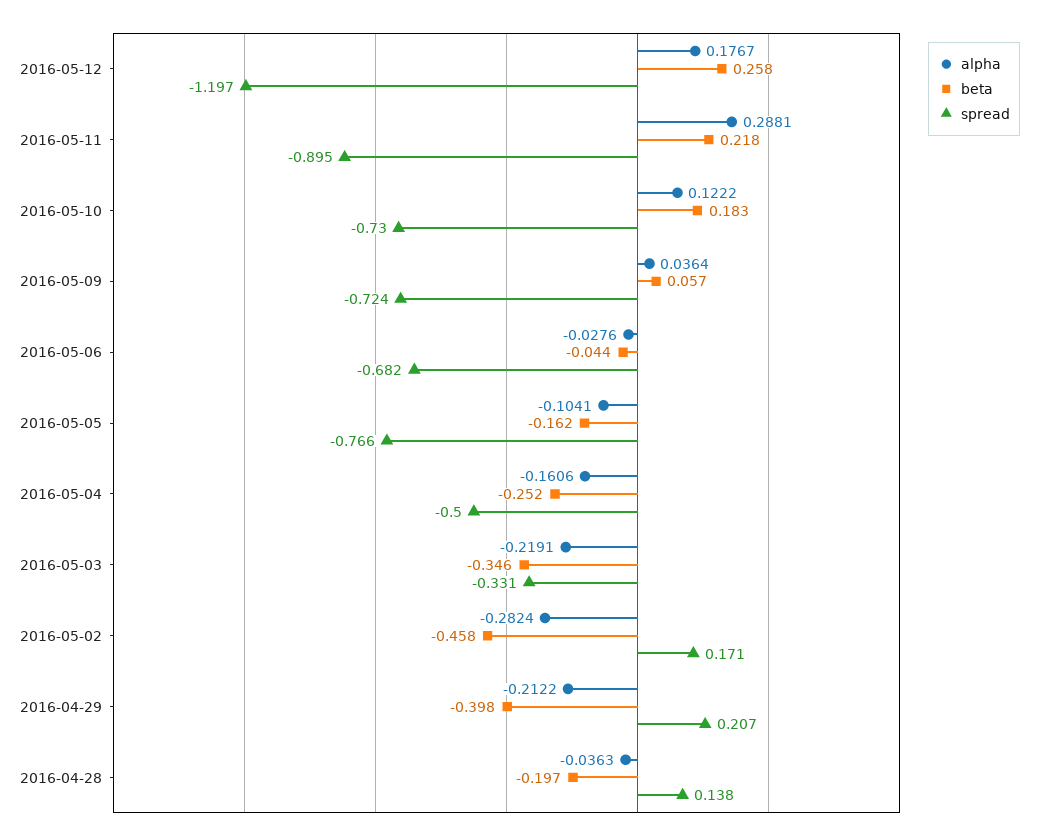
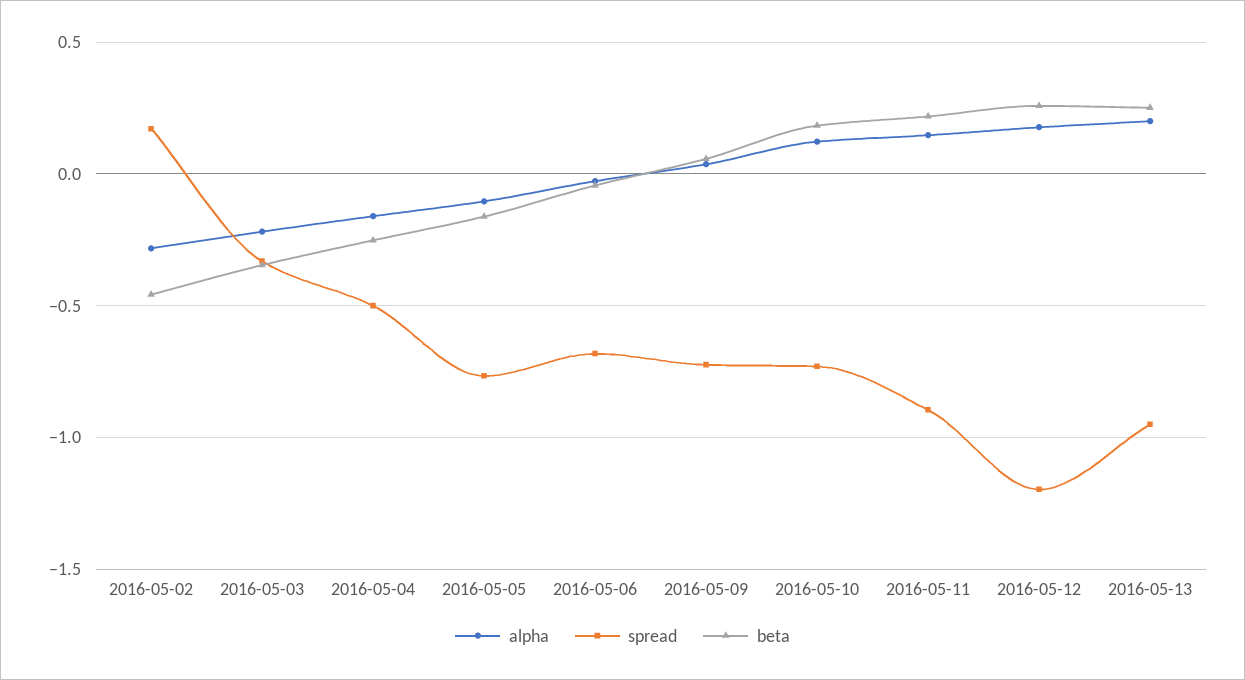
alpha, 2016-05-11: 0.2881 -> 0.15
alpha, 2016-04-29: -0.2122 -> none
beta, 2016-04-29: -0.398 -> none
spread, 2016-04-29: 0.207 -> none
alpha, 2016-04-28: -0.0363 -> none
beta, 2016-04-28: -0.197 -> none
spread, 2016-04-28: 0.138 -> none
alpha, 2016-05-13: none -> 0.2
spread, 2016-05-13: none -> -0.95
beta, 2016-05-13: none -> 0.25

